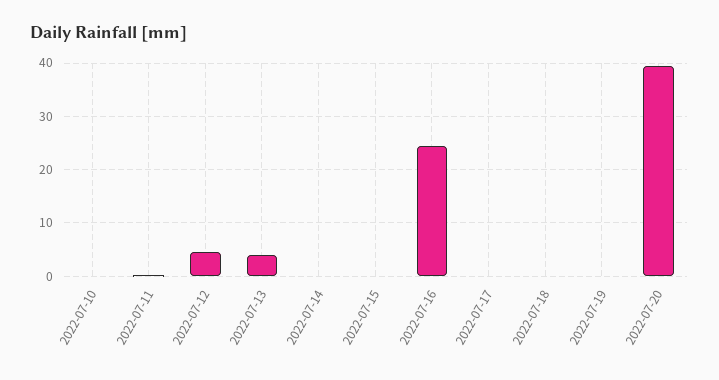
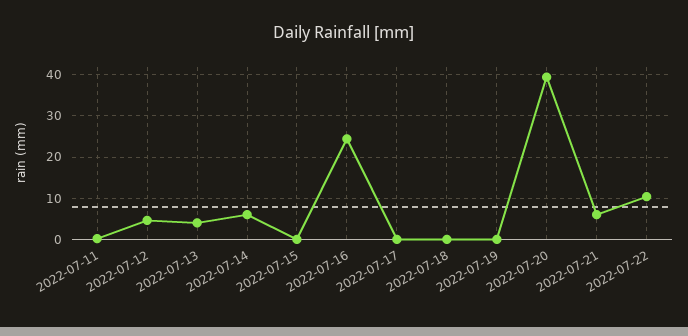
2022-07-10: 0 -> none
2022-07-14: 0 -> 6
2022-07-21: none -> 6
2022-07-22: none -> 10

